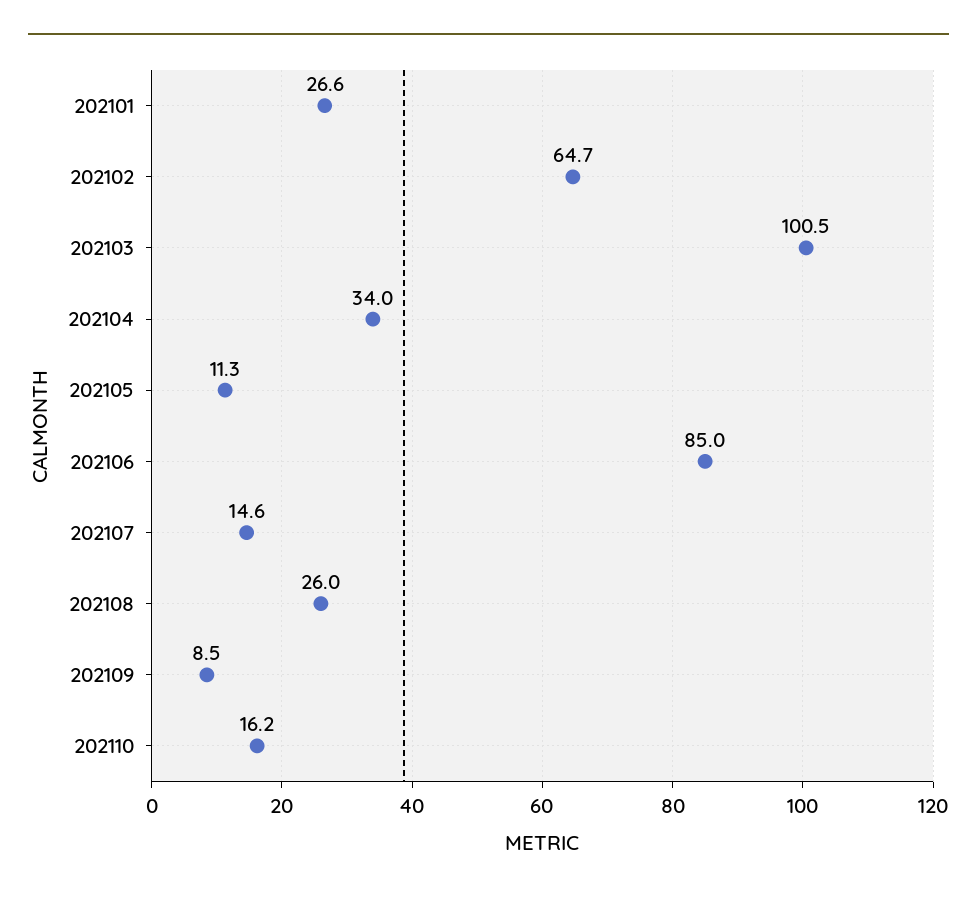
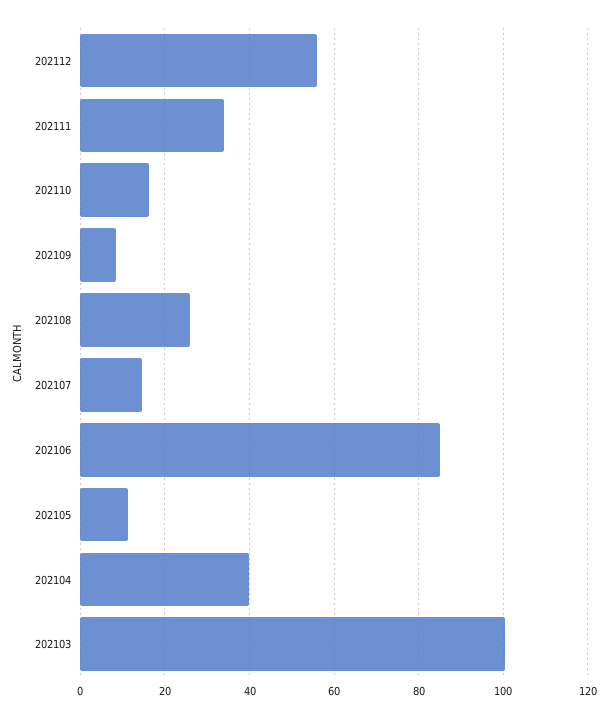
202101: 26.6 -> none
202102: 64.7 -> none
202104: 34 -> 40
202112: none -> 56
202111: none -> 34

